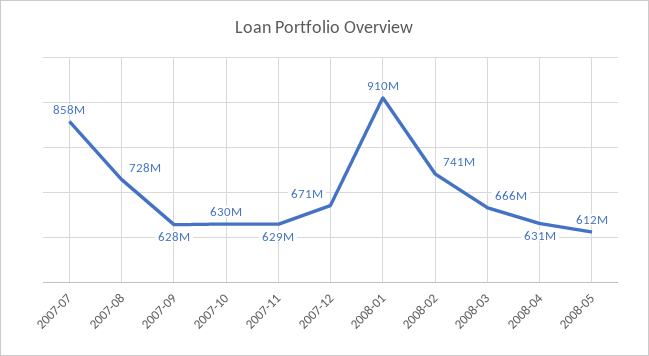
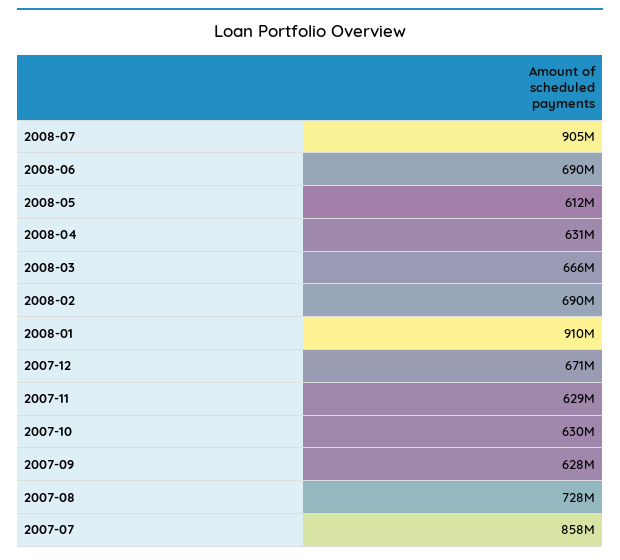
2008-02: 741000000 -> 690000000
2008-07: none -> 905000000
2008-06: none -> 690000000

